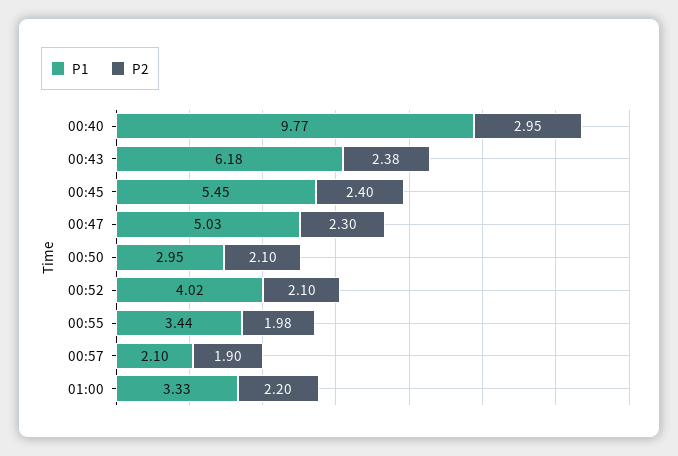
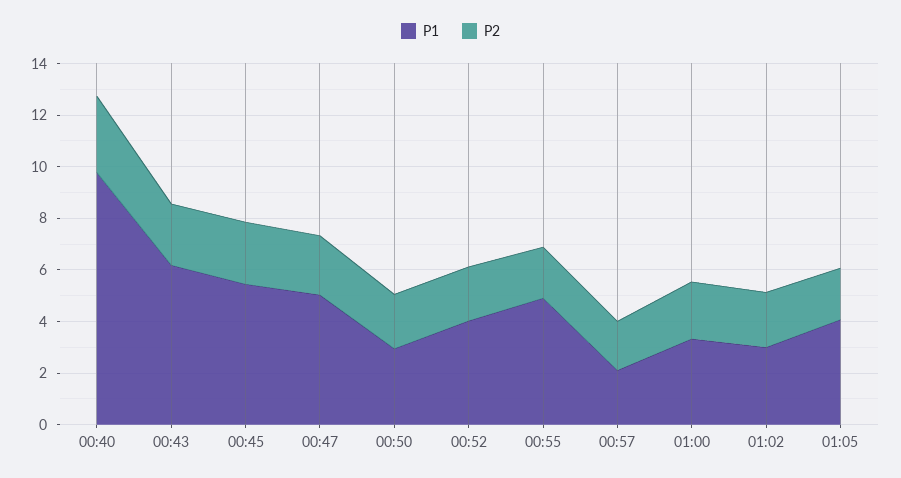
P1, 00:55: 3.44 -> 5
P1, 01:02: none -> 3
P2, 01:02: none -> 2
P1, 01:05: none -> 4
P2, 01:05: none -> 2

